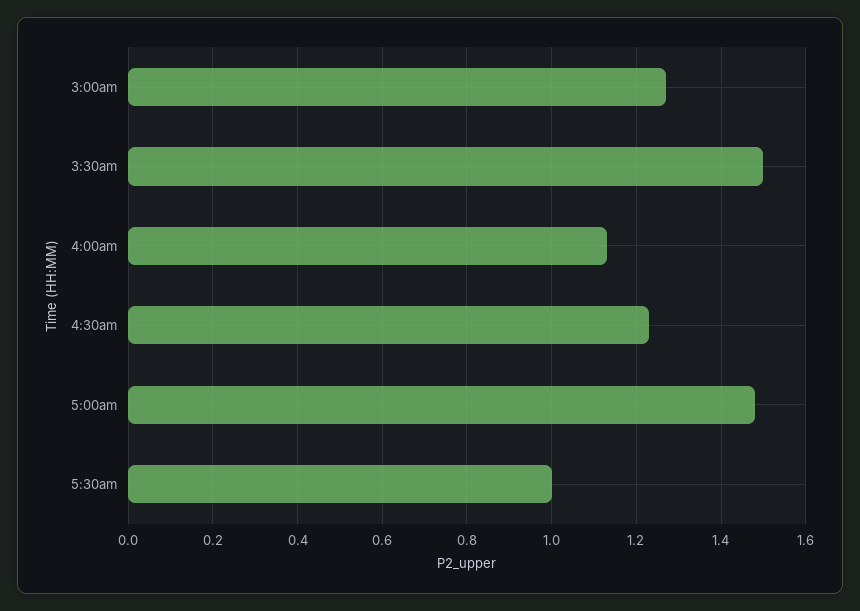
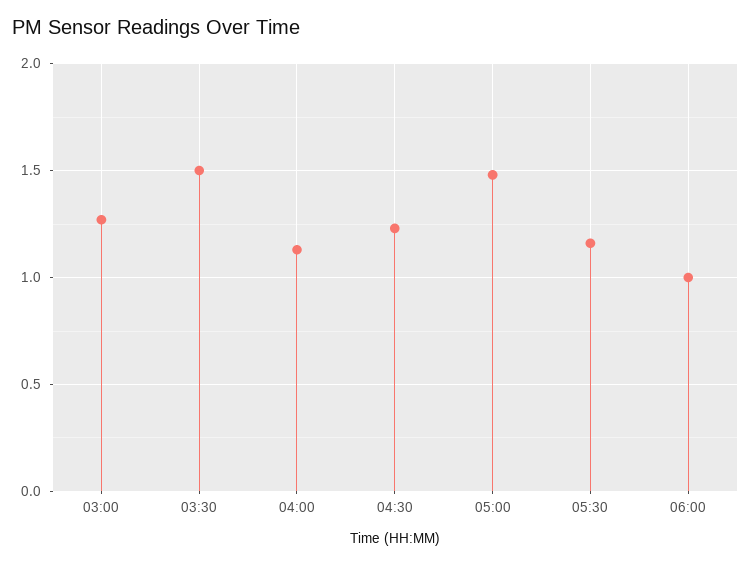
5:30am: 1 -> 1.15
06:00: none -> 1

